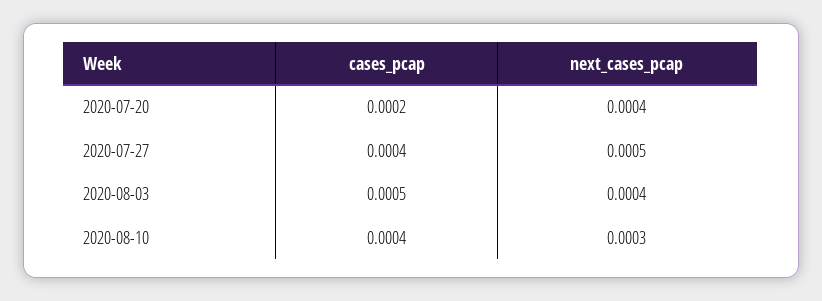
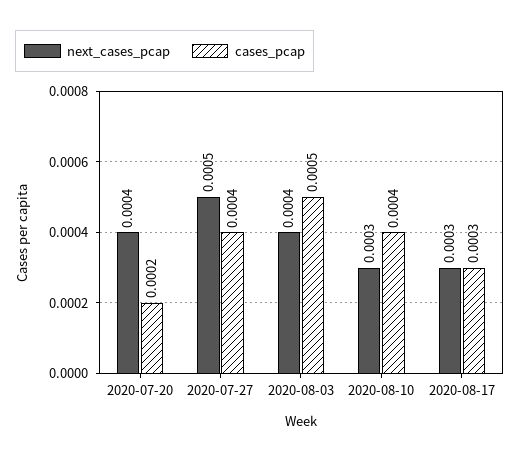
next_cases_pcap, 2020-08-17: none -> 0.0003
cases_pcap, 2020-08-17: none -> 0.0003

